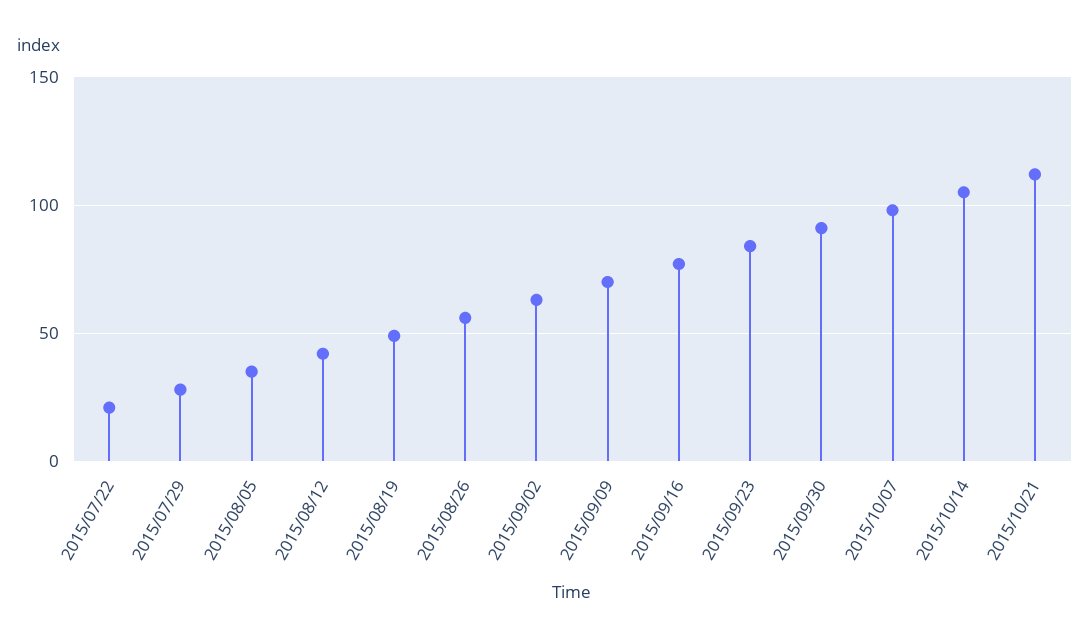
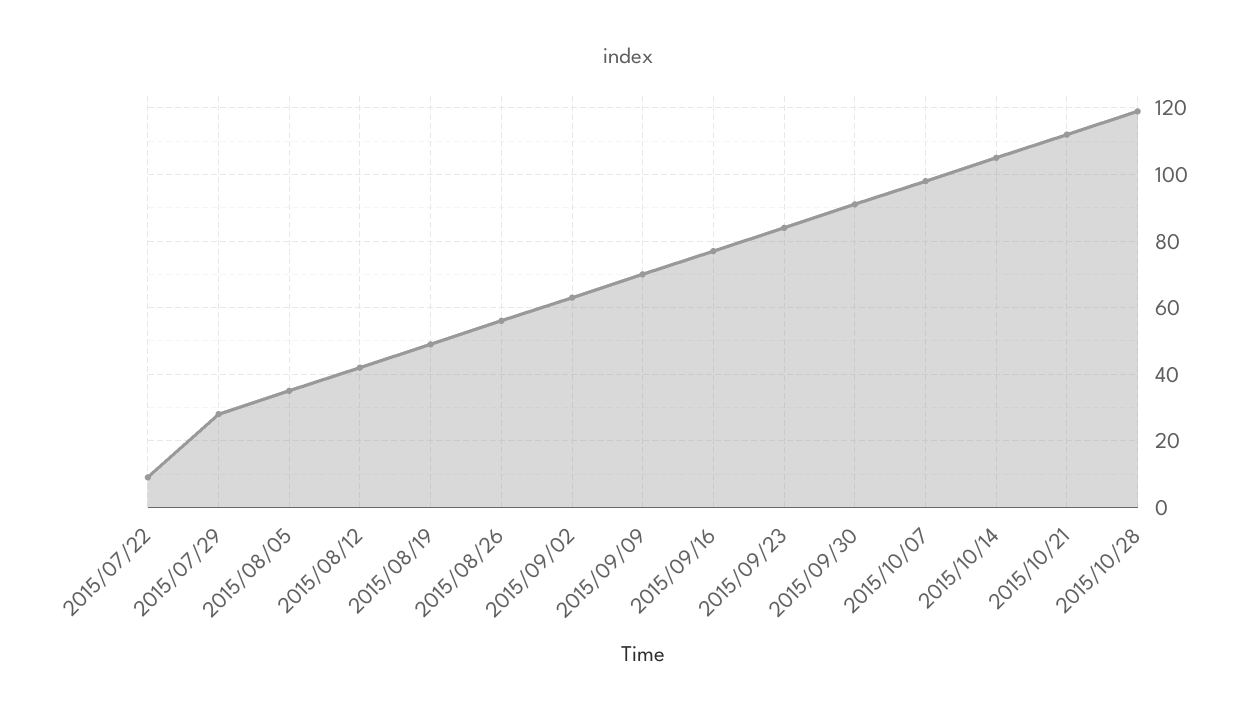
2015/07/22: 20 -> 10
2015/10/28: none -> 120

